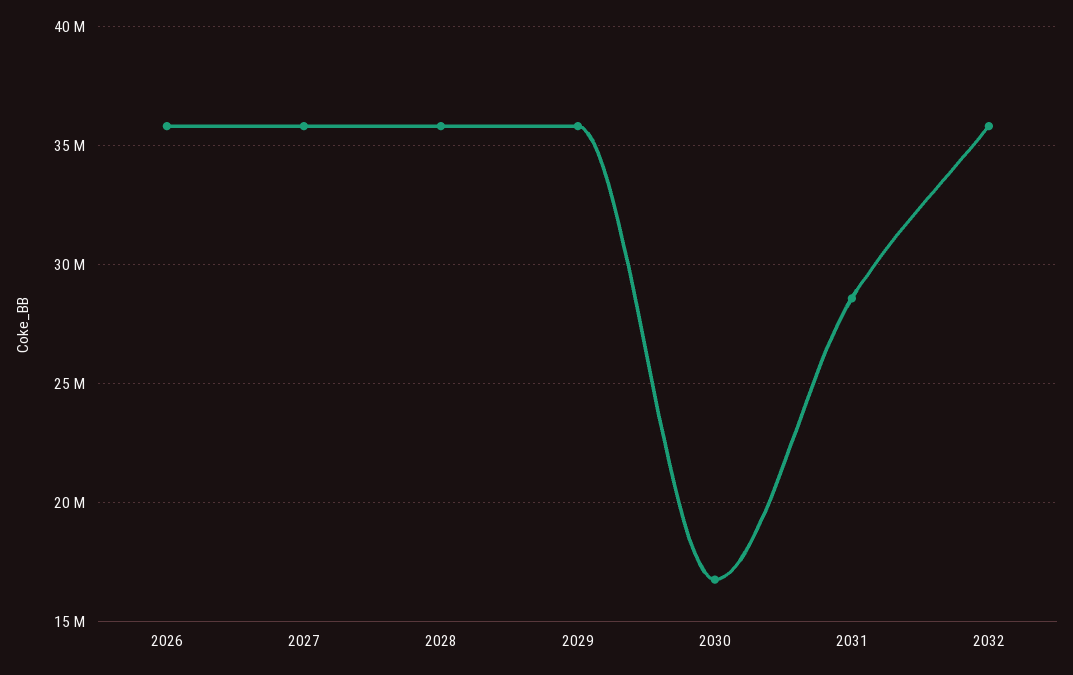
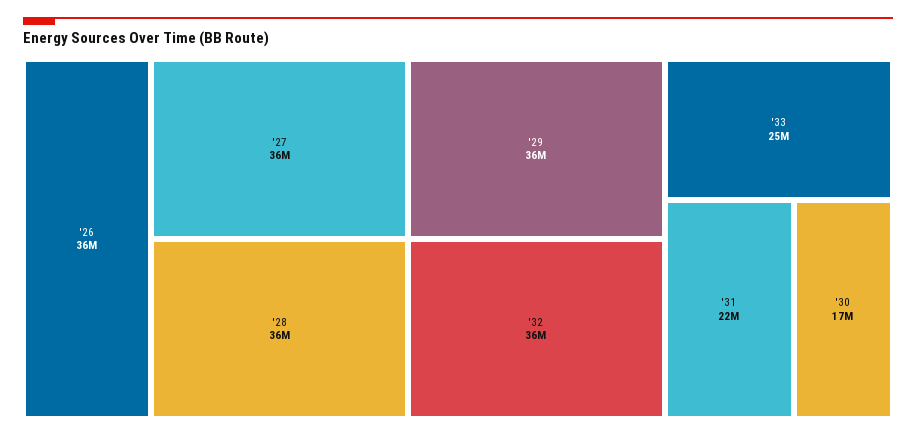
2031: 28500000 -> 22000000
'33: none -> 25000000

